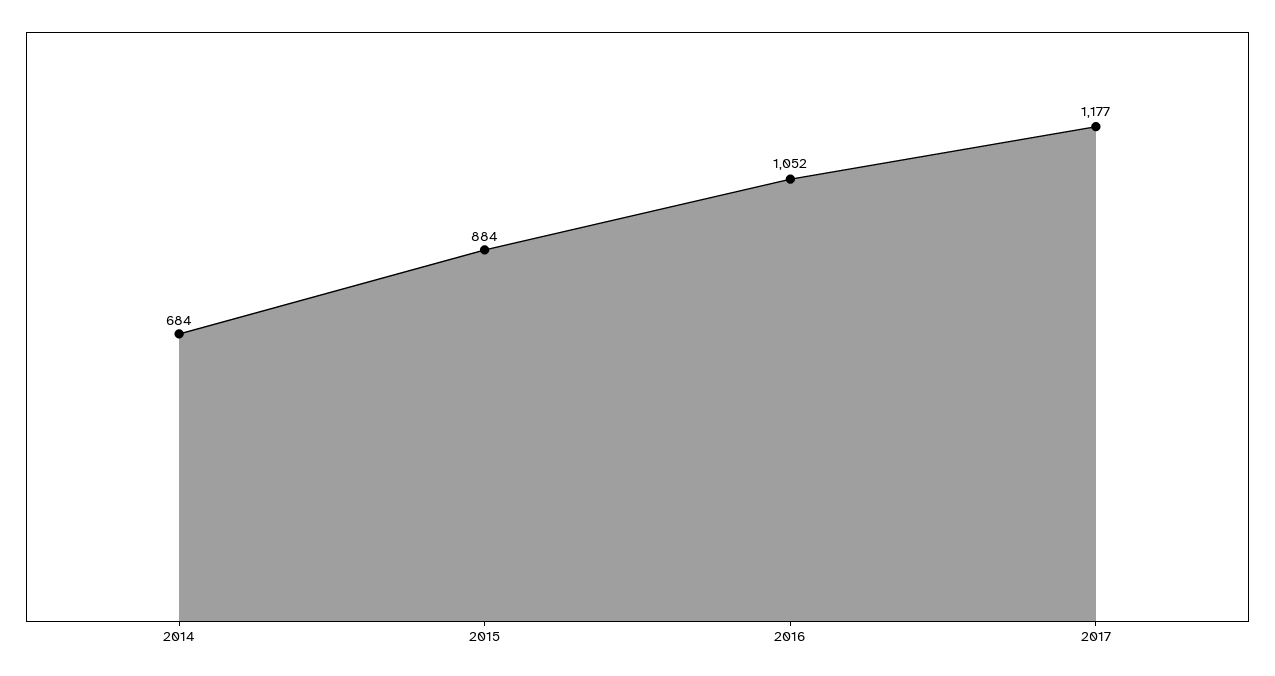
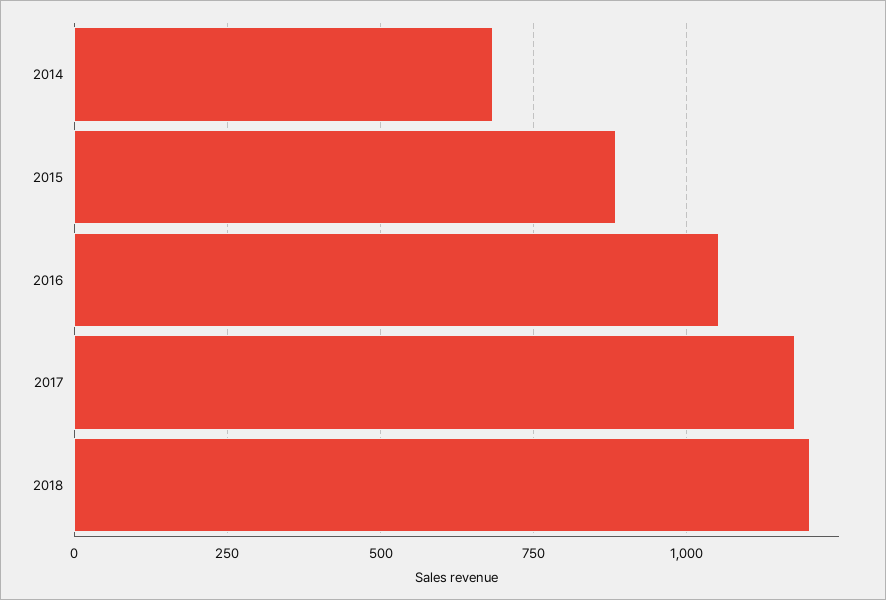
2018: none -> 1200

